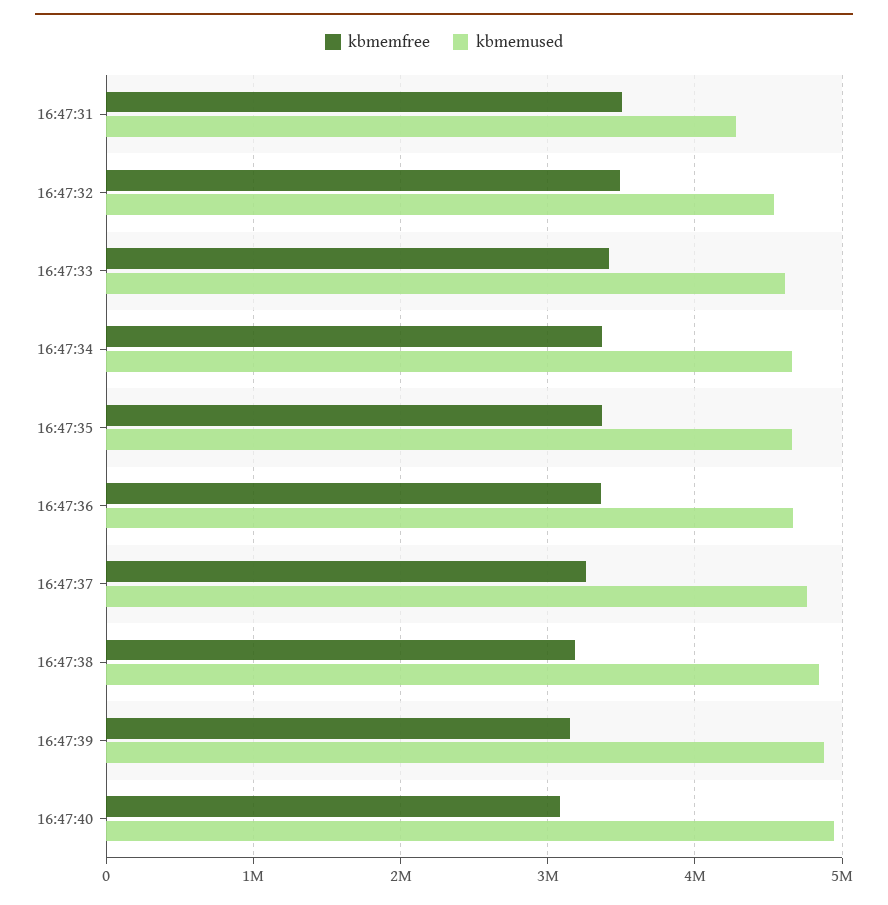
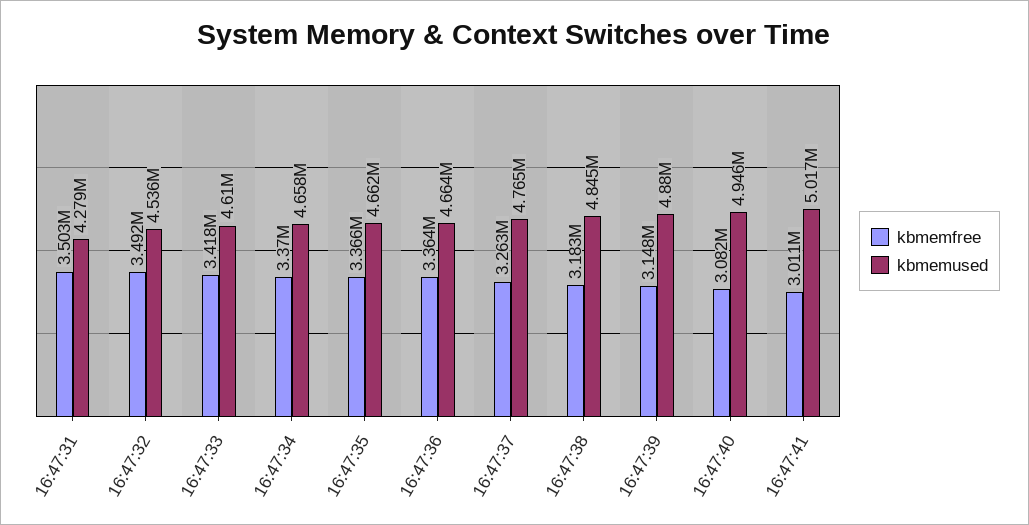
kbmemfree, 16:47:41: none -> 3011000
kbmemused, 16:47:41: none -> 5017000

